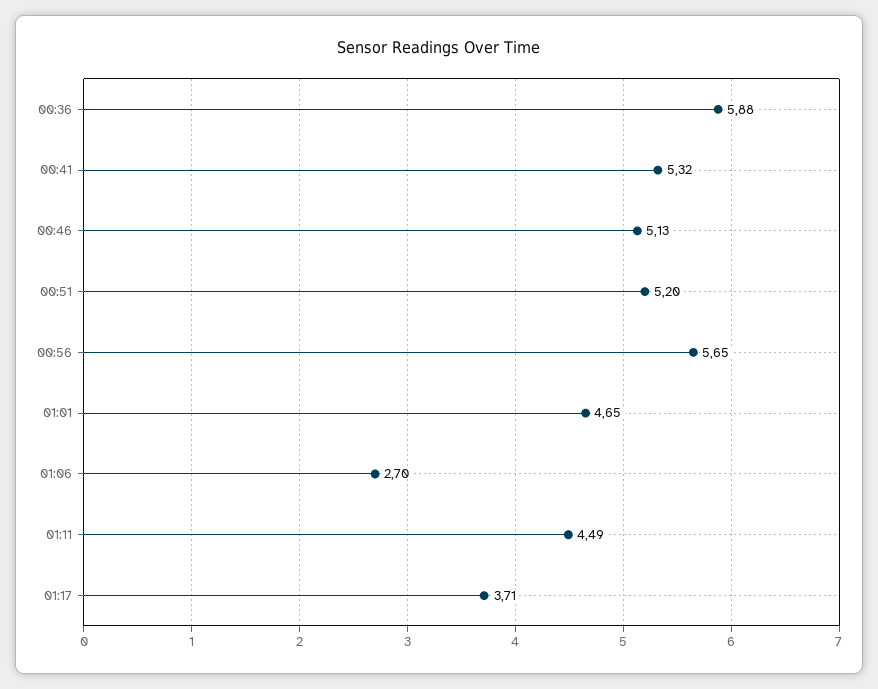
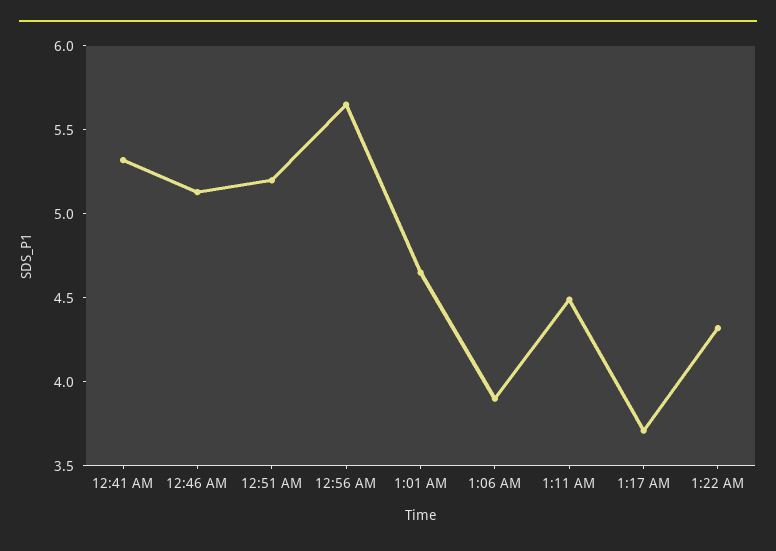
00:36: 5.88 -> none
01:06: 2.7 -> 3.9
1:22 AM: none -> 4.3

